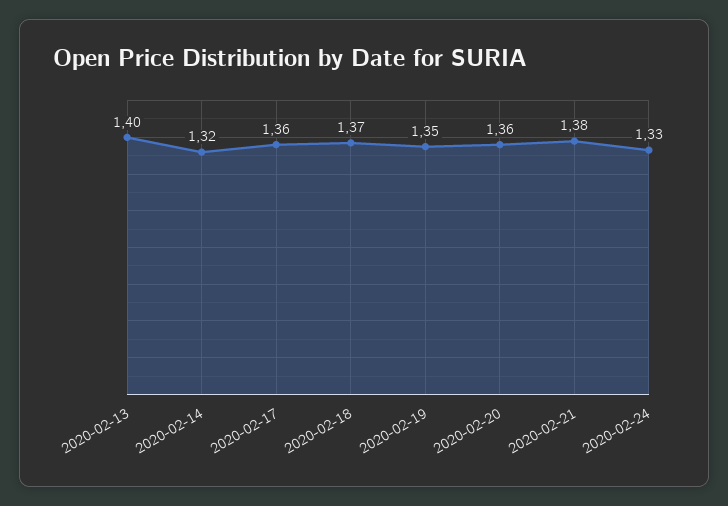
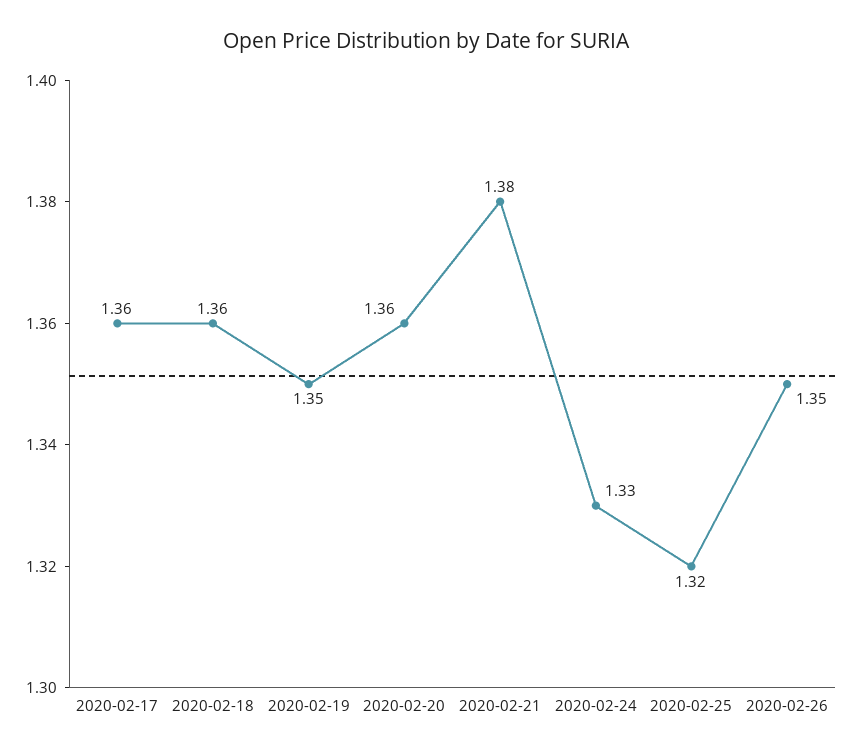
2020-02-13: 1.4 -> none
2020-02-14: 1.32 -> none
2020-02-18: 1.37 -> 1.36
2020-02-25: none -> 1.32
2020-02-26: none -> 1.35

